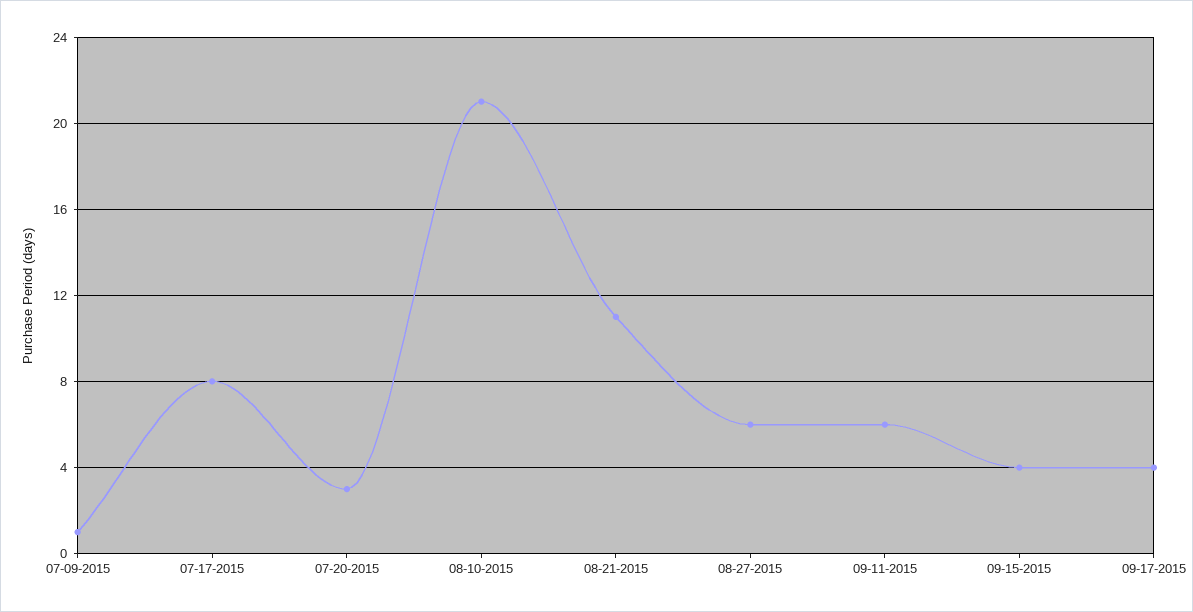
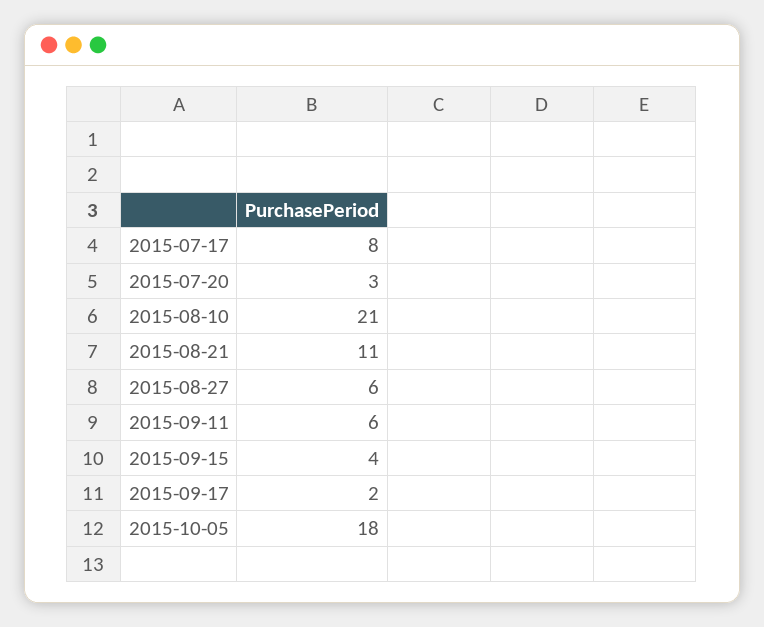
07-09-2015: 1 -> none
09-17-2015: 4 -> 2
2015-10-05: none -> 18

